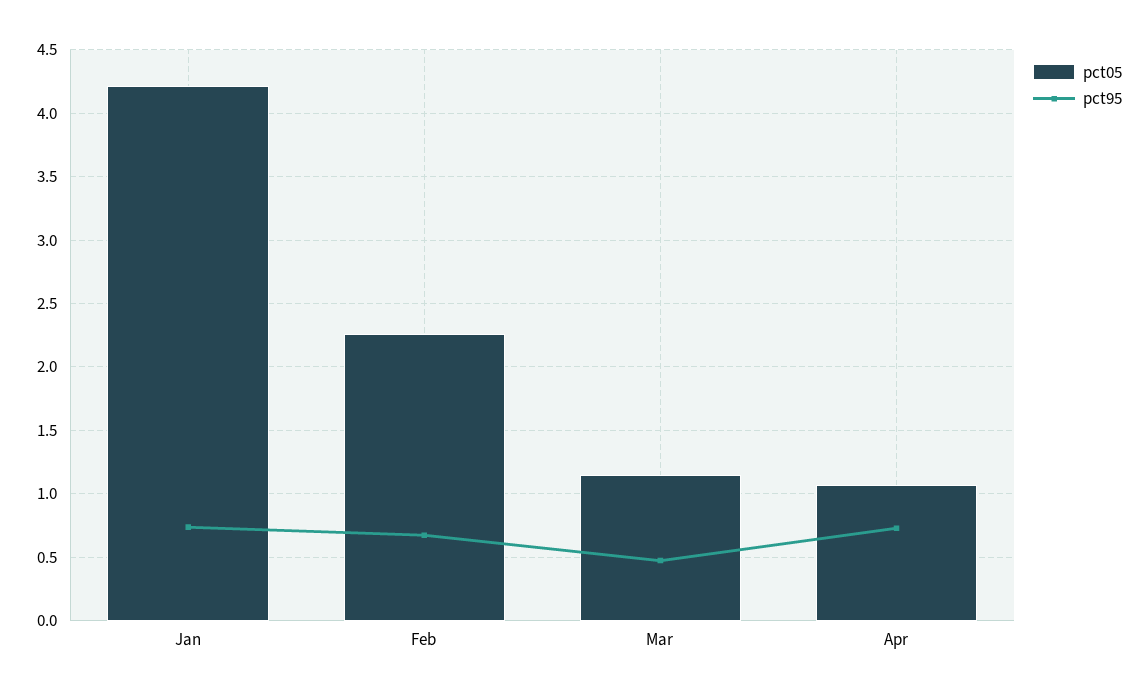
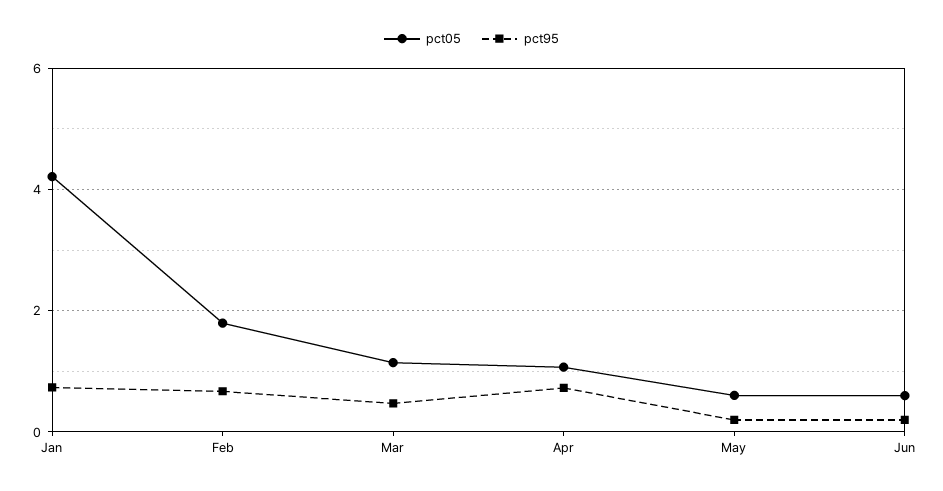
pct05, Feb: 2.25 -> 1.8
pct05, May: none -> 0.6
pct95, May: none -> 0.2
pct05, Jun: none -> 0.6
pct95, Jun: none -> 0.2

